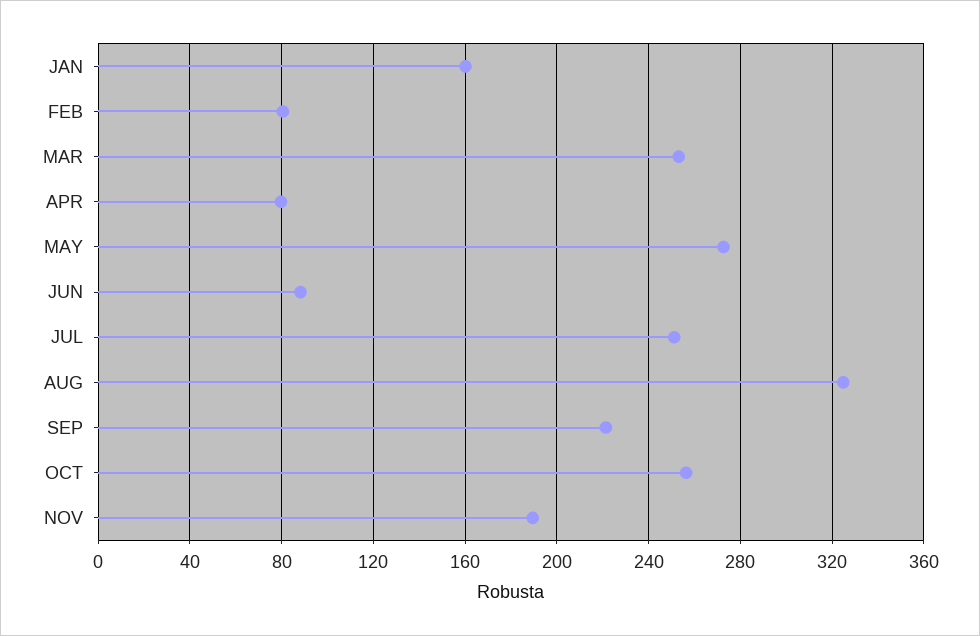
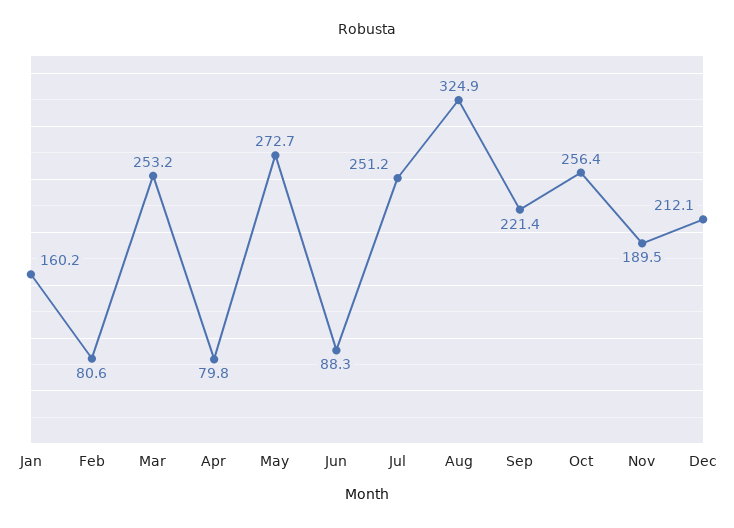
Dec: none -> 212.1

